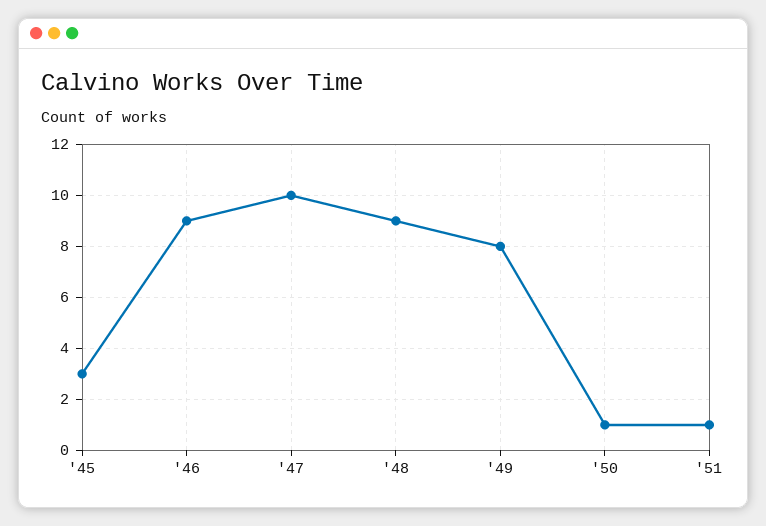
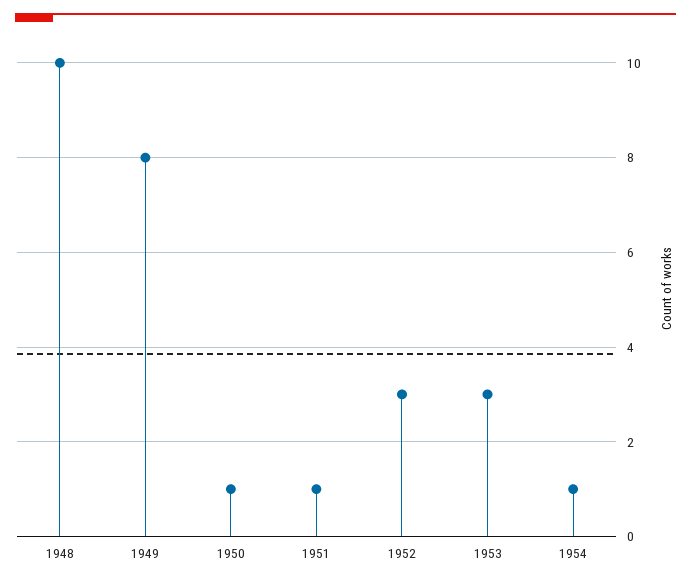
'45: 3 -> none
'46: 9 -> none
'47: 10 -> none
'48: 9 -> 10
1952: none -> 3
1953: none -> 3
1954: none -> 1

